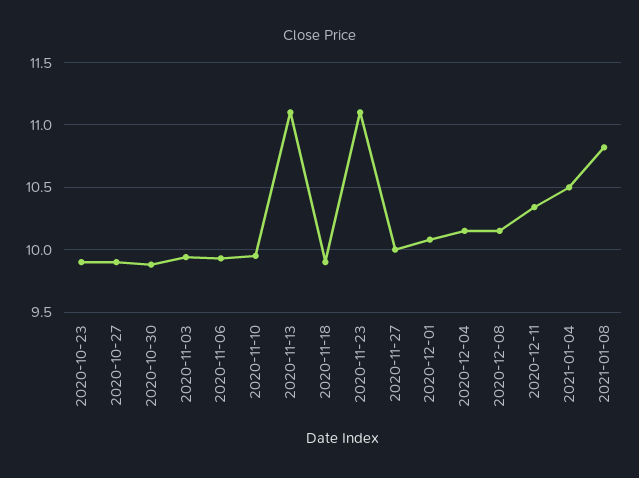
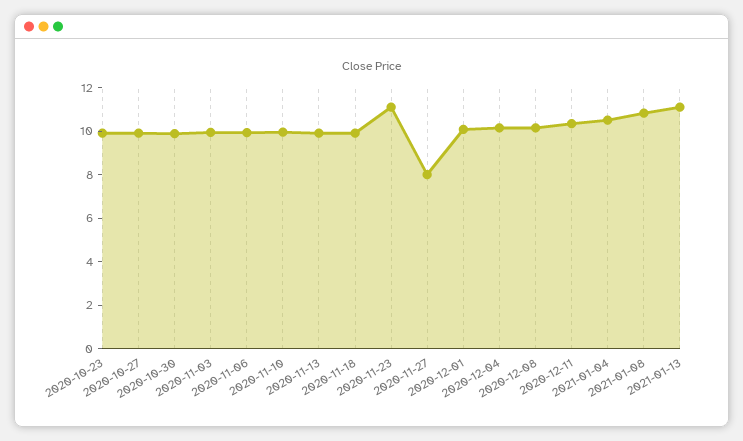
2020-11-13: 11.1 -> 10
2020-11-27: 10 -> 8
2021-01-13: none -> 11

